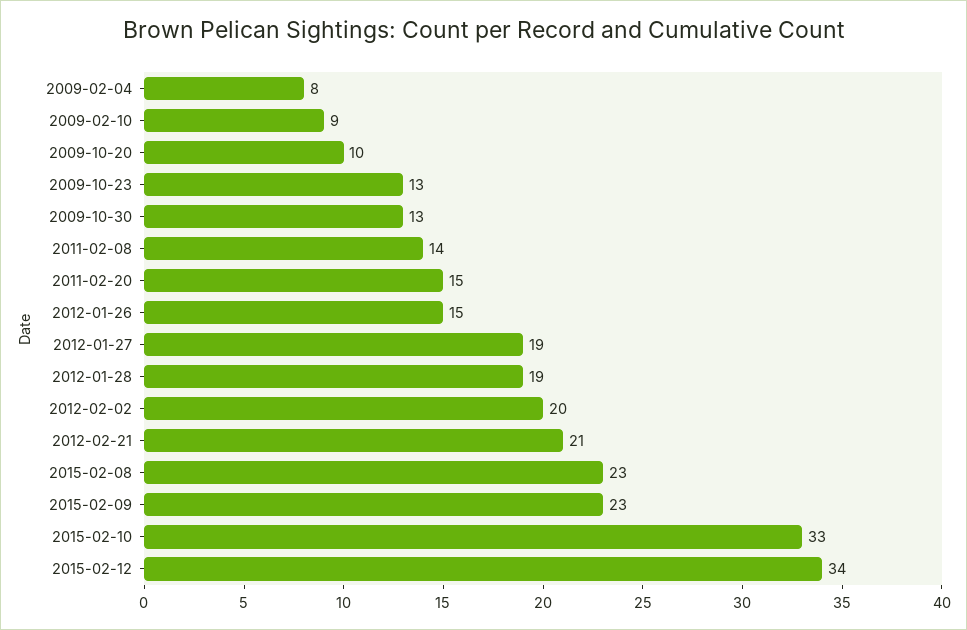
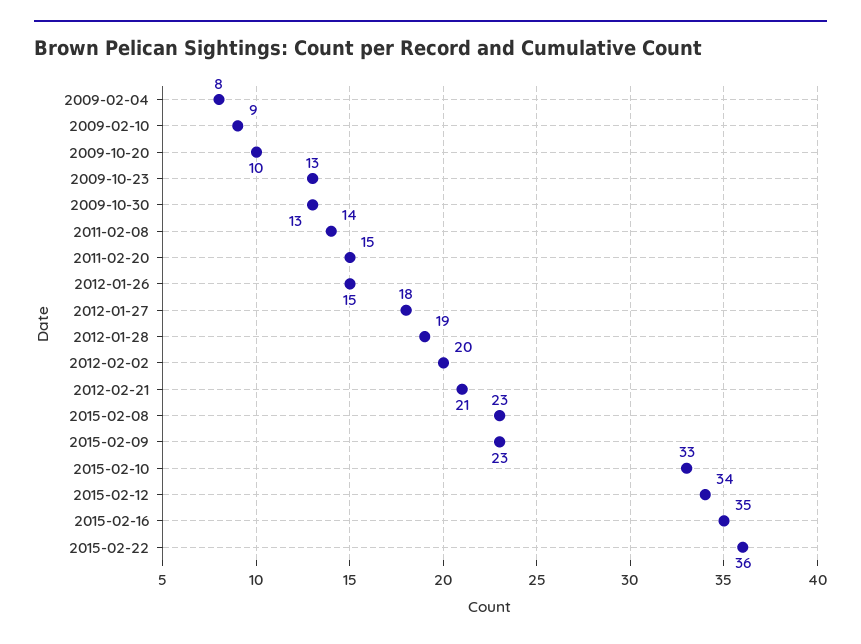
2012-01-27: 19 -> 18
2015-02-16: none -> 35
2015-02-22: none -> 36

